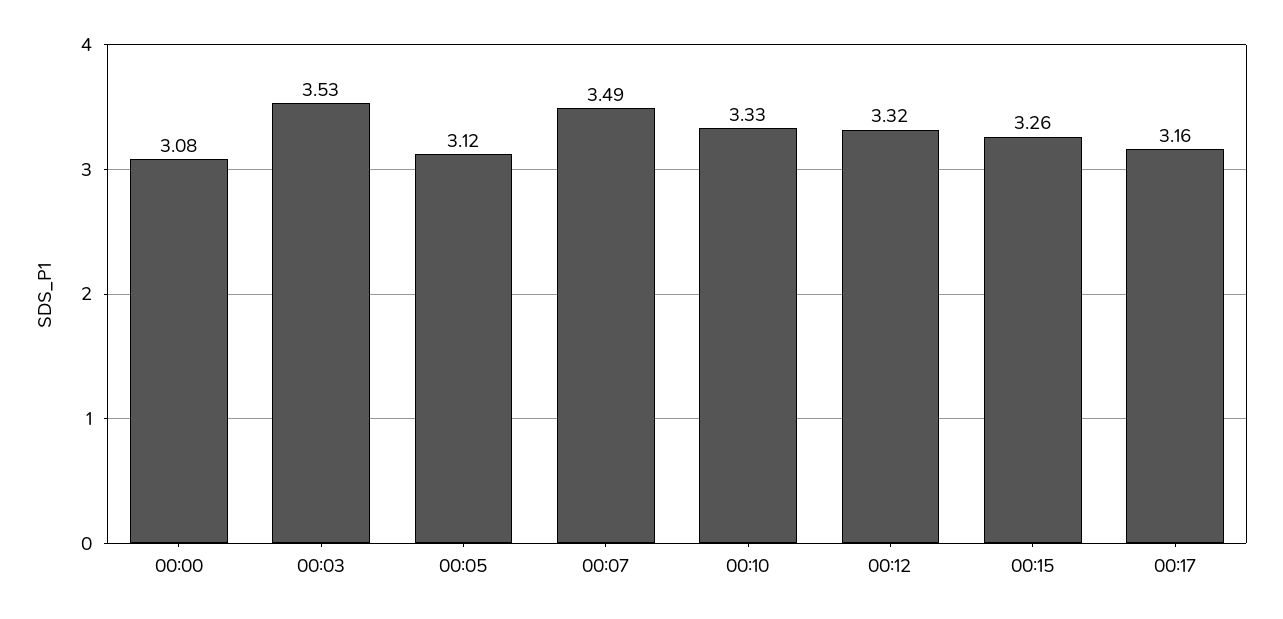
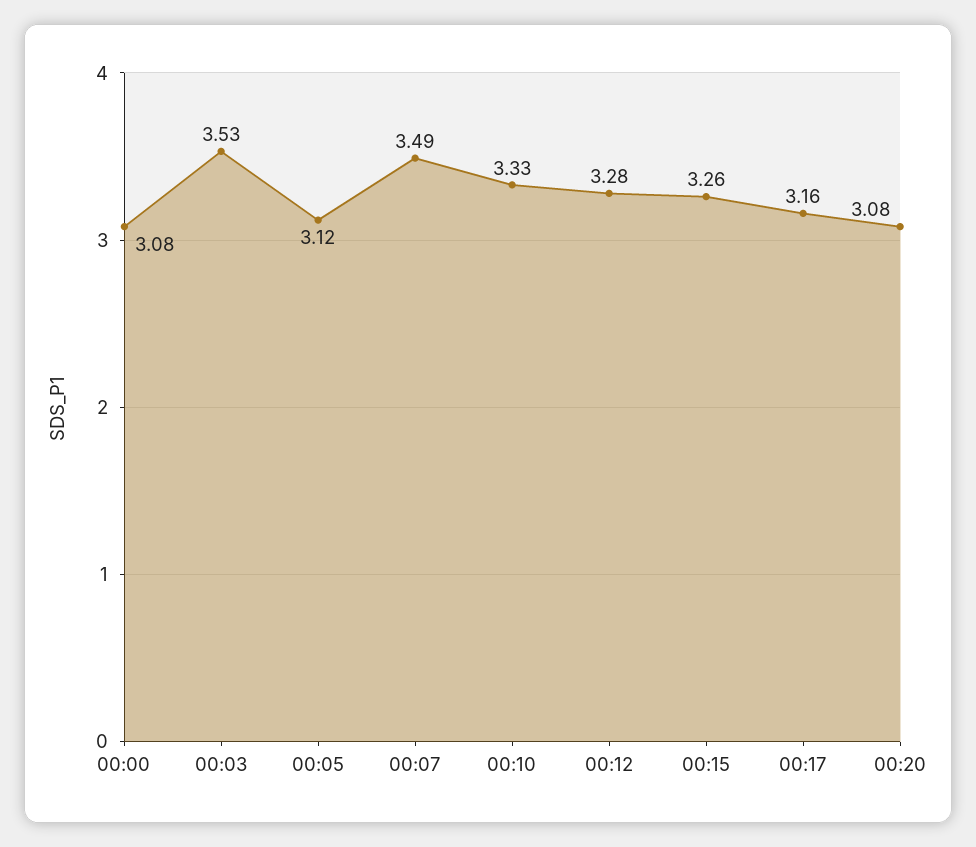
00:12: 3.32 -> 3.28
00:20: none -> 3.08

